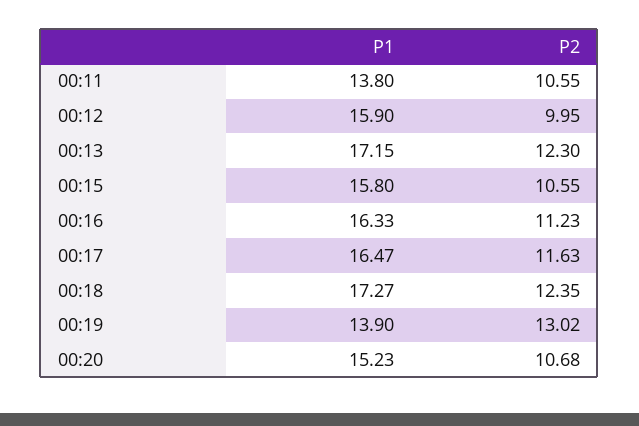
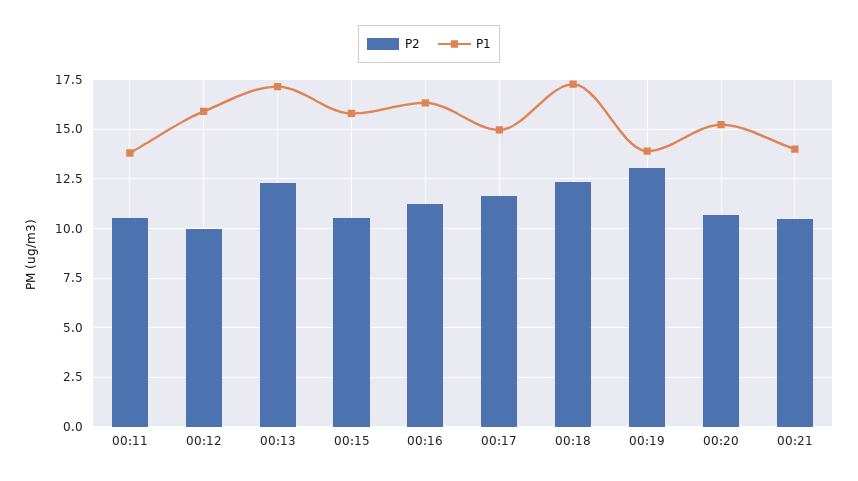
P1, 00:17: 16.47 -> 15
P2, 00:21: none -> 10.5
P1, 00:21: none -> 14

